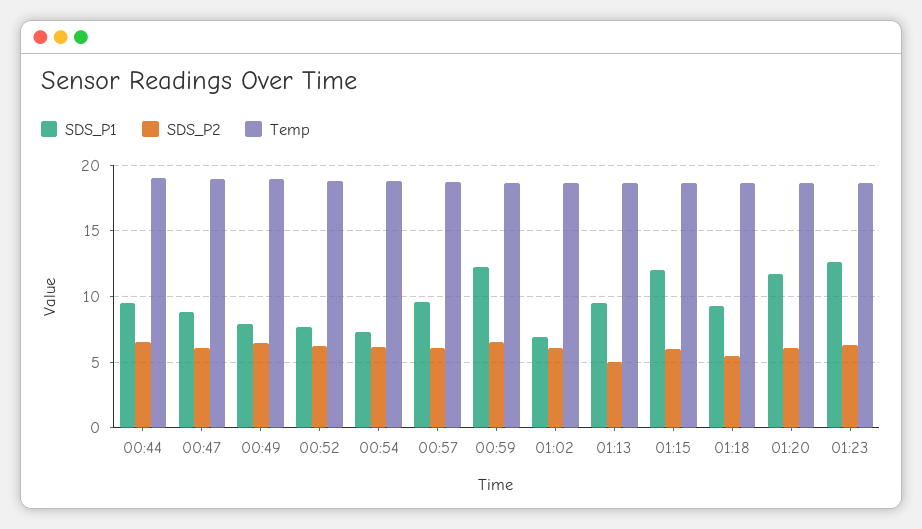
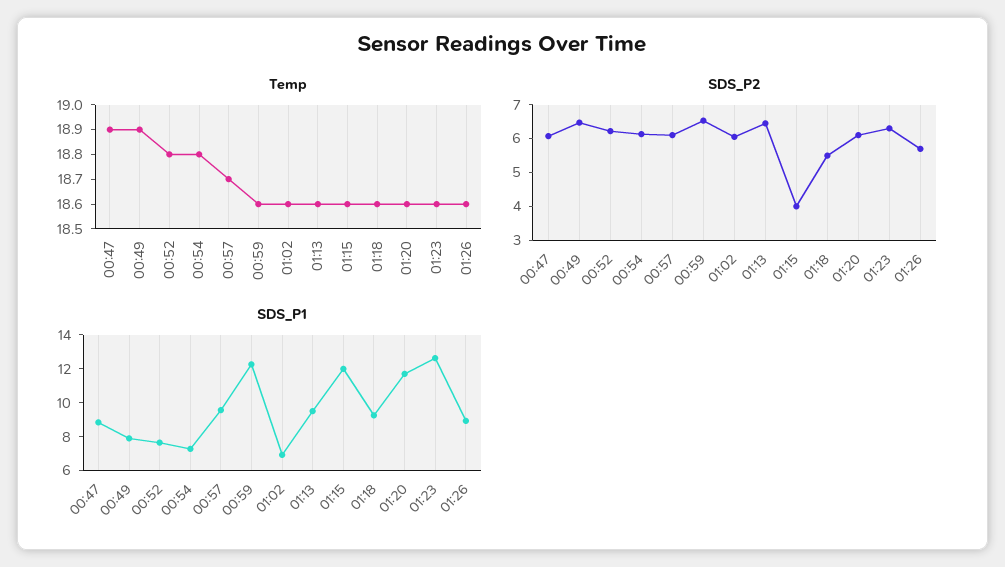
SDS_P1, 00:44: 9.5 -> none
SDS_P2, 00:44: 6.5 -> none
Temp, 00:44: 19 -> none
SDS_P2, 01:13: 5 -> 6.5
SDS_P2, 01:15: 6 -> 4
Temp, 01:26: none -> 18.6
SDS_P2, 01:26: none -> 5.75
SDS_P1, 01:26: none -> 9

